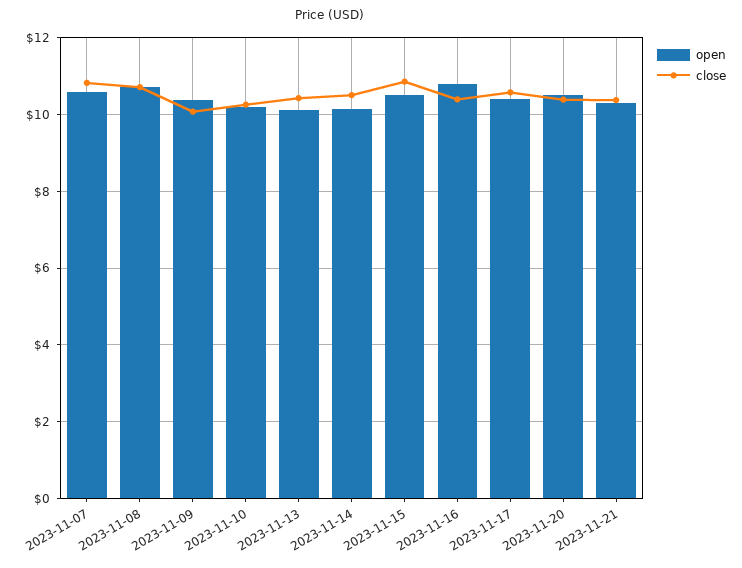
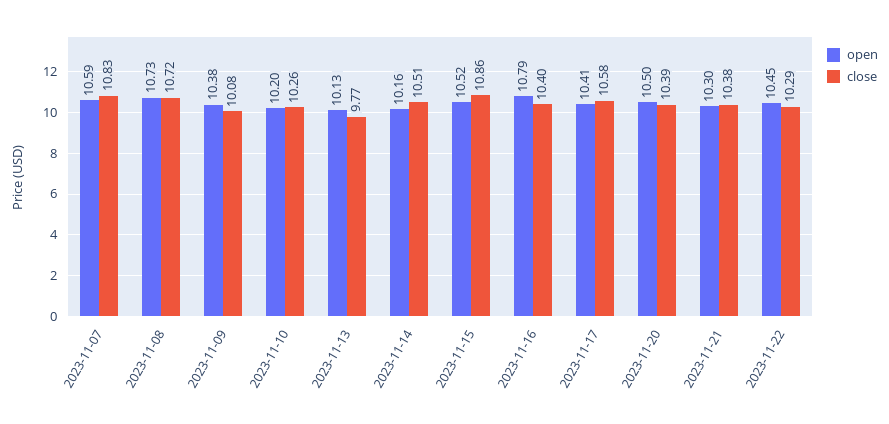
close, 2023-11-13: 10.4 -> 9.77
open, 2023-11-22: none -> 10.45
close, 2023-11-22: none -> 10.29

